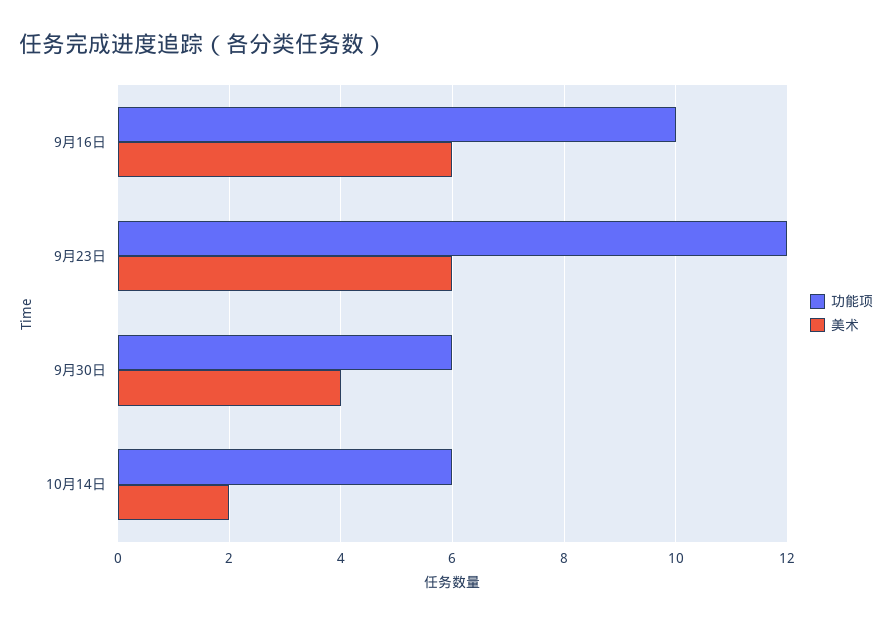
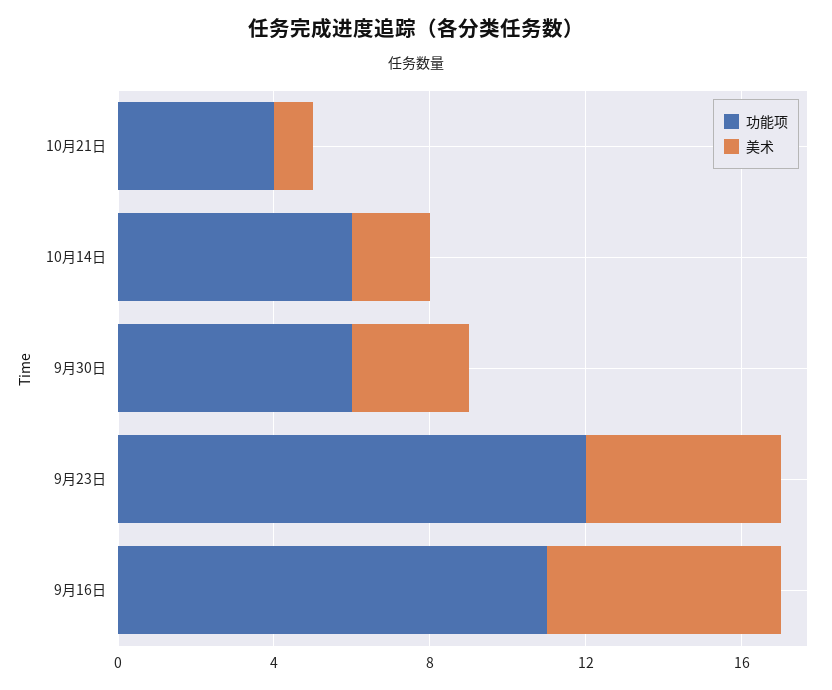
功能项, 9月16日: 10 -> 11
美术, 9月23日: 6 -> 5
美术, 9月30日: 4 -> 3
功能项, 10月21日: none -> 4
美术, 10月21日: none -> 1

